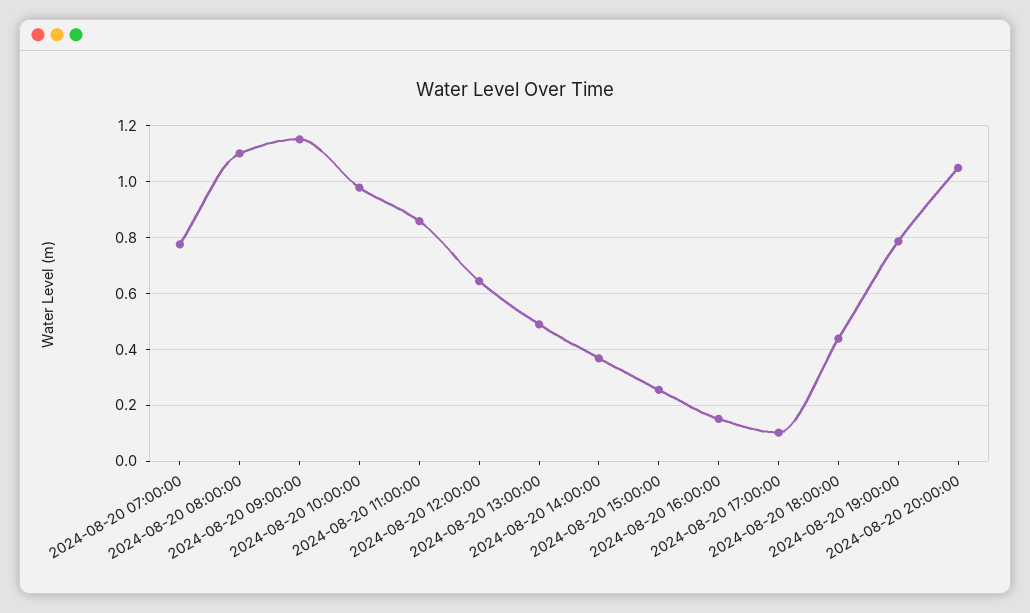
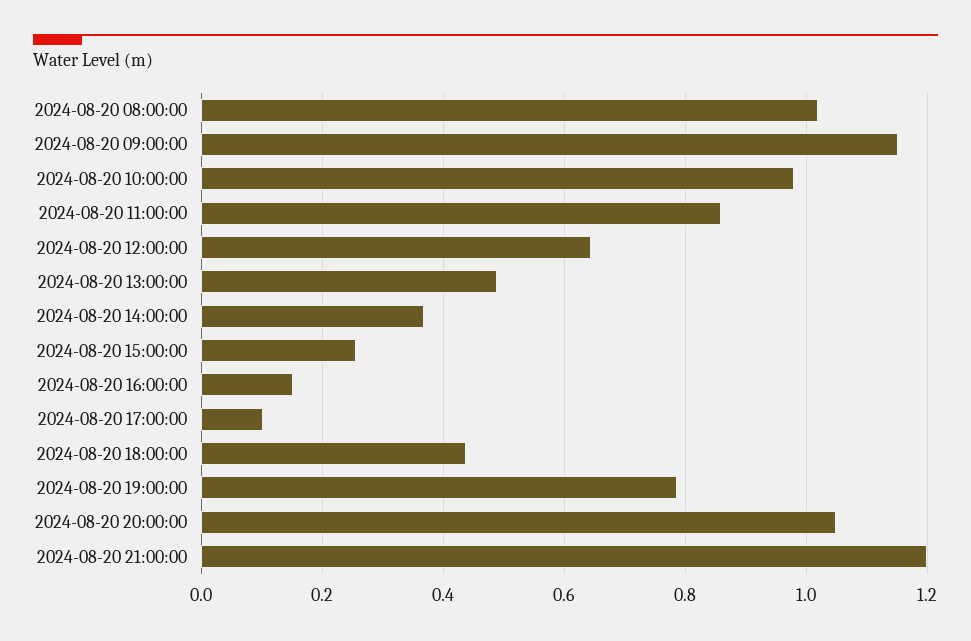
2024-08-20 07:00:00: 0.775 -> none
2024-08-20 08:00:00: 1.1 -> 1.02
2024-08-20 21:00:00: none -> 1.2

